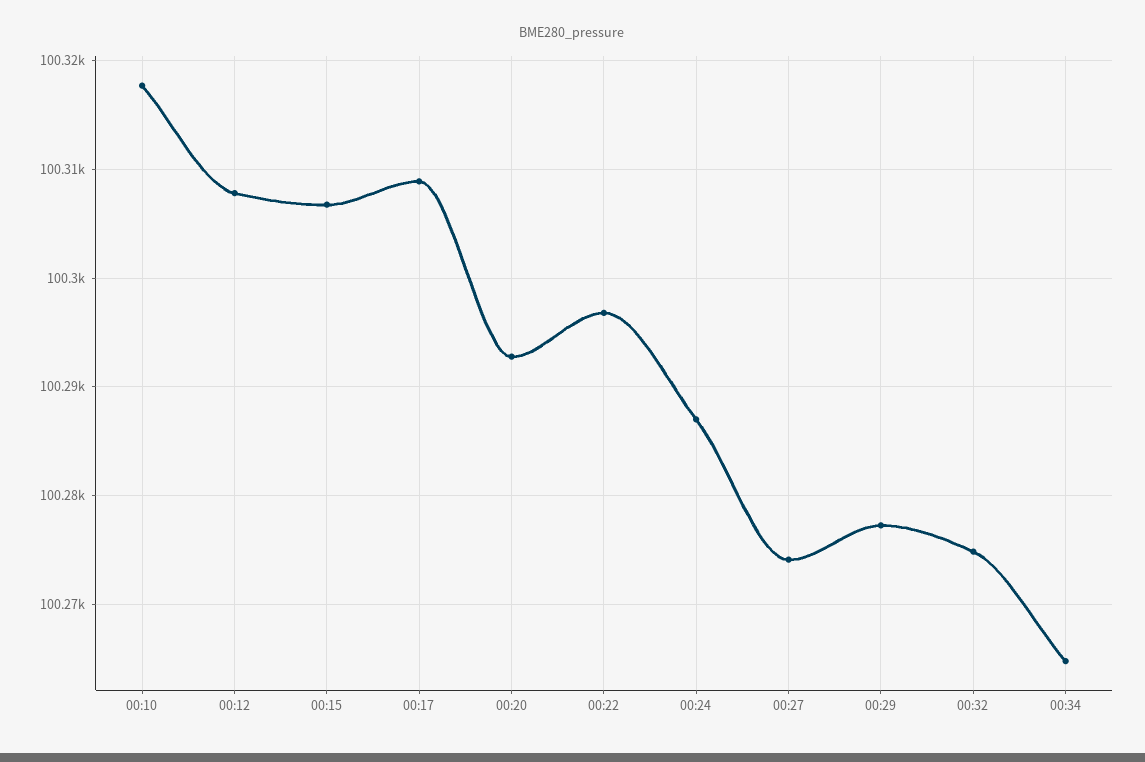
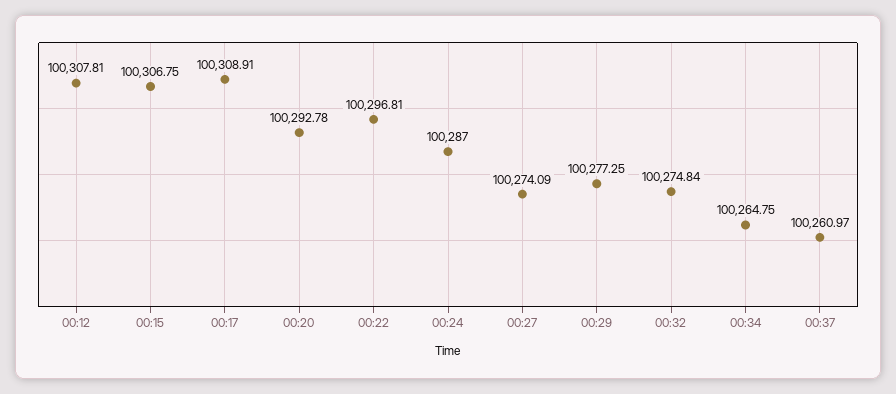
00:10: 100318 -> none
00:37: none -> 100260.97

